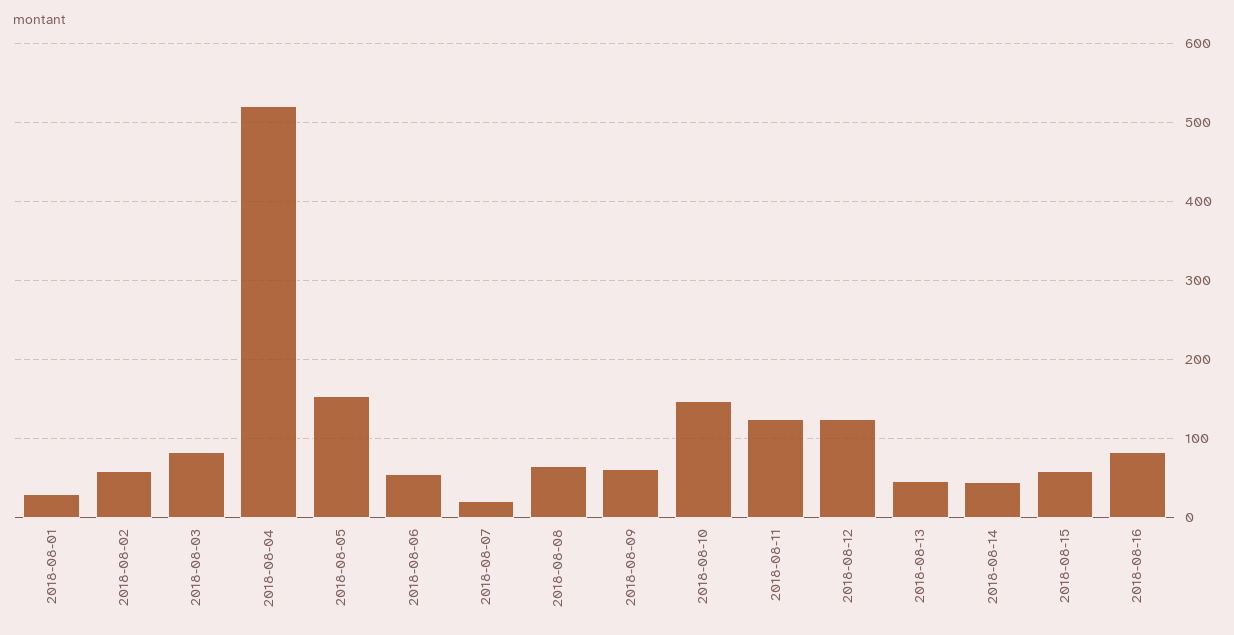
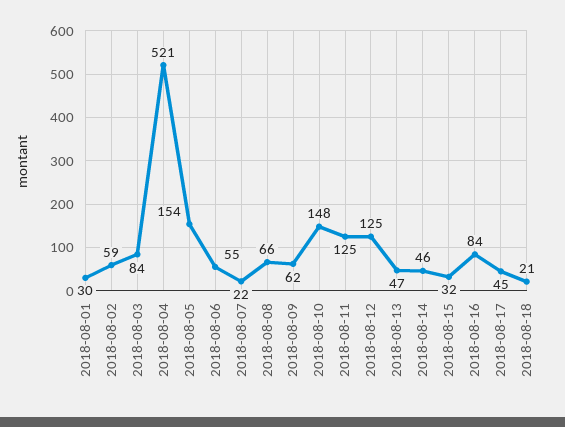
2018-08-15: 60 -> 32
2018-08-17: none -> 45
2018-08-18: none -> 21

